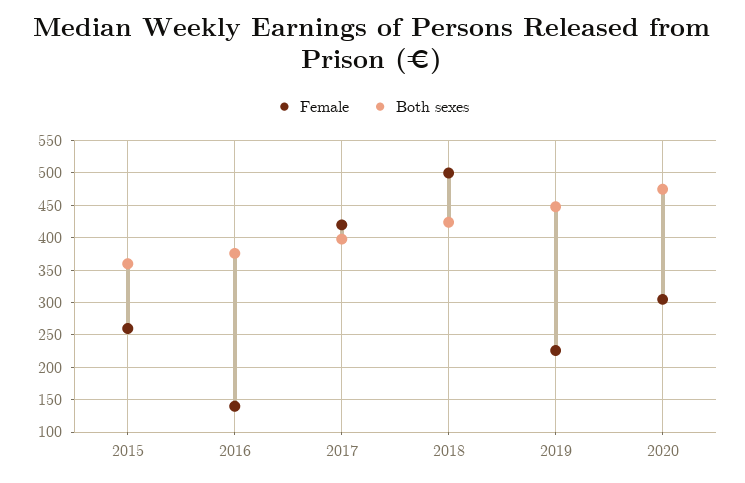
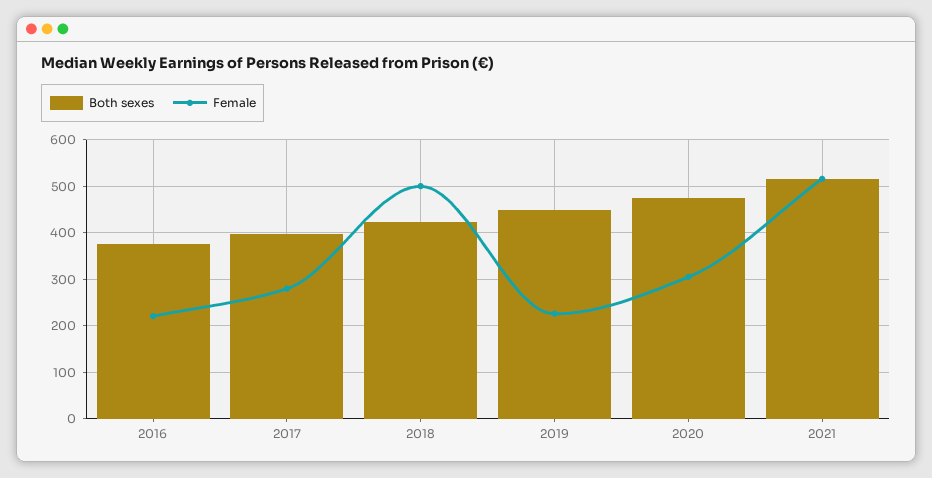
Female, 2015: 260 -> none
Both sexes, 2015: 360 -> none
Female, 2016: 140 -> 220
Female, 2017: 420 -> 280
Both sexes, 2021: none -> 520
Female, 2021: none -> 520

